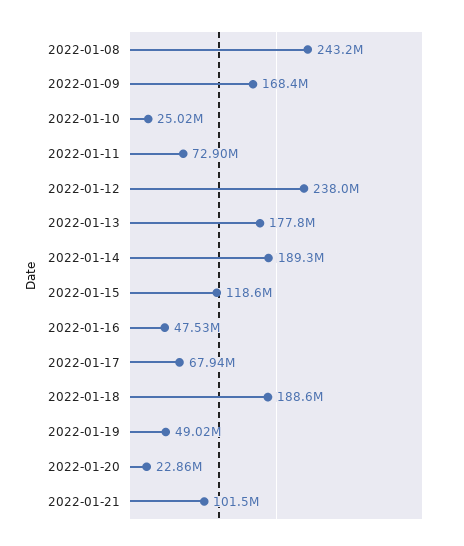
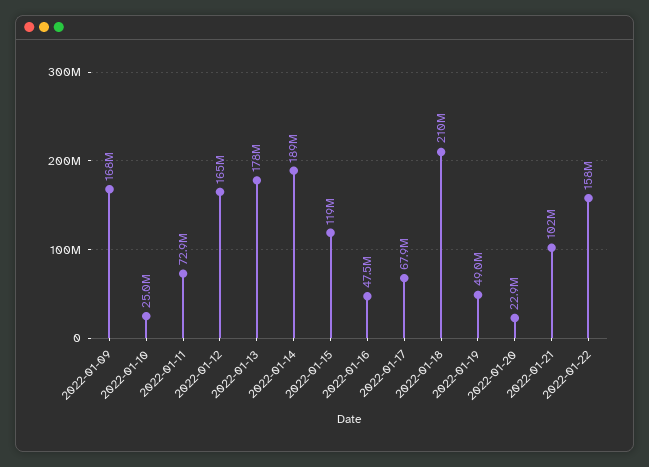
2022-01-08: 243200000 -> none
2022-01-12: 238000000 -> 165000000
2022-01-18: 188600000 -> 210000000
2022-01-22: none -> 158000000

